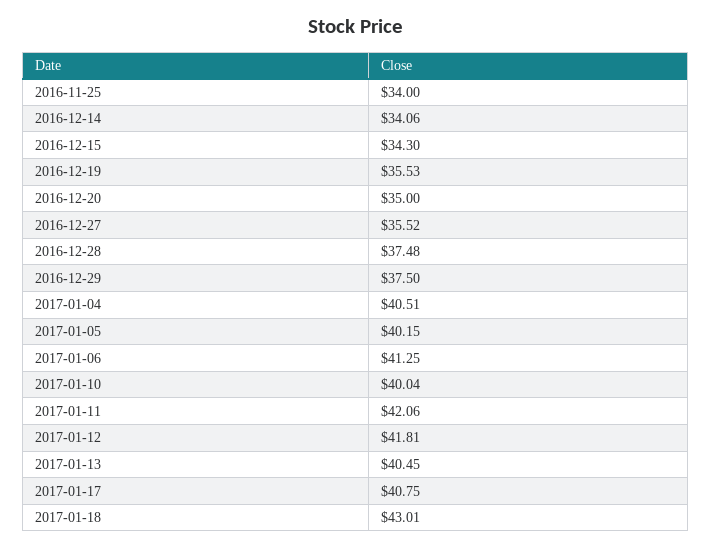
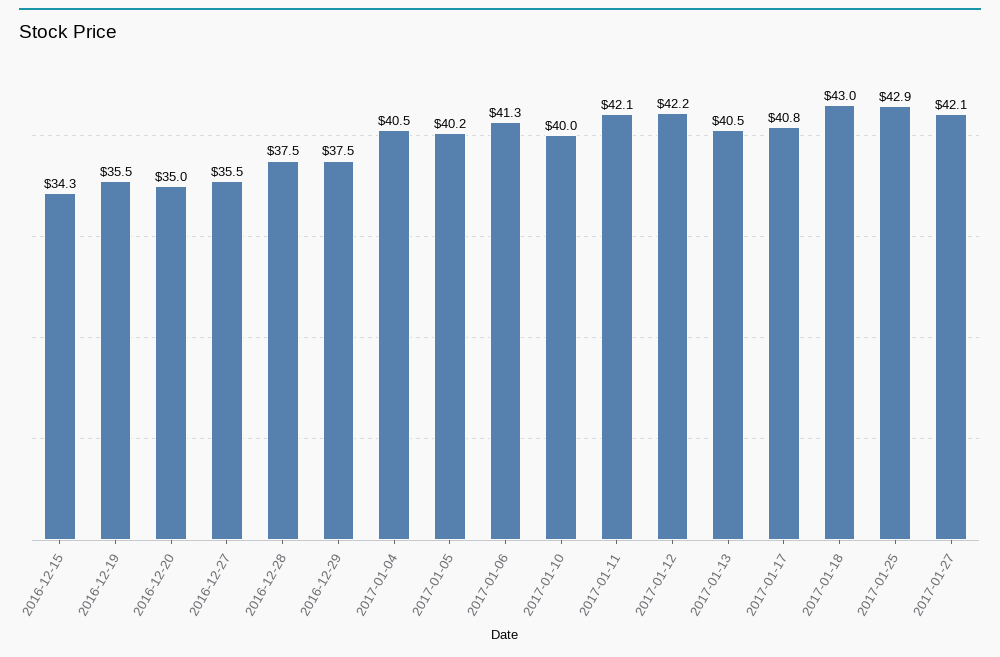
2016-11-25: 34 -> none
2016-12-14: 34.06 -> none
2017-01-12: 41.81 -> 42.2
2017-01-25: none -> 42.9
2017-01-27: none -> 42.1

